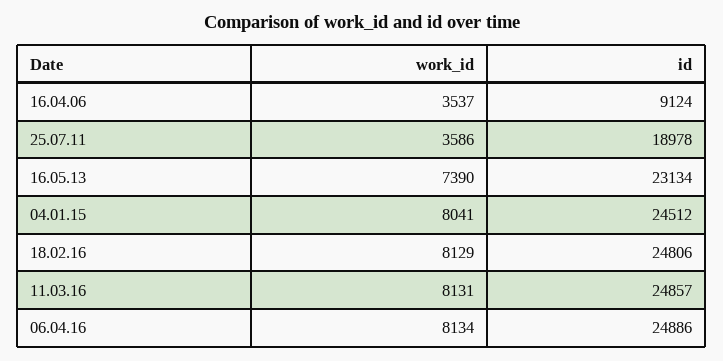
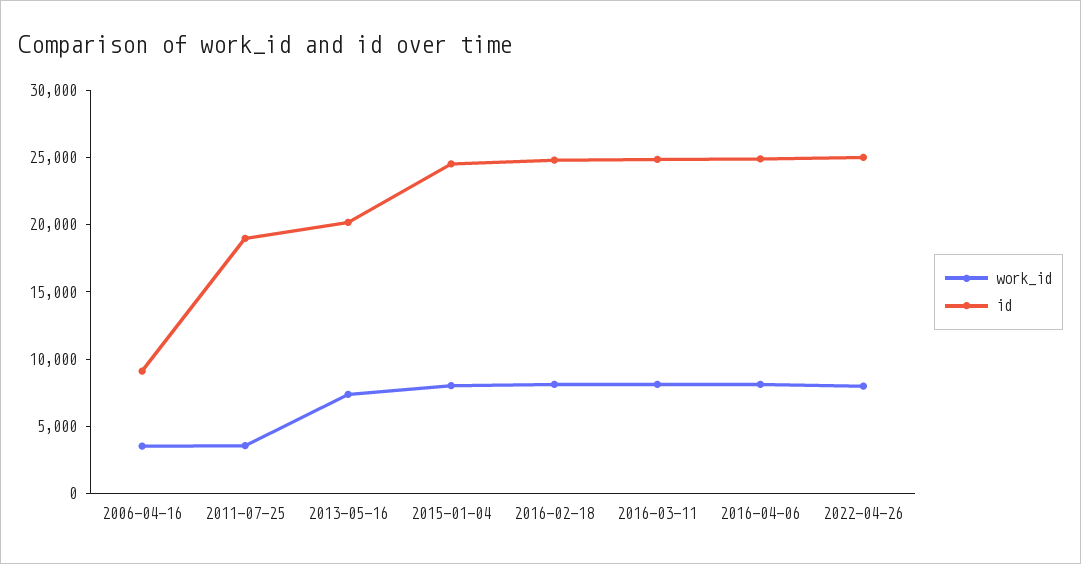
id, 16.05.13: 23134 -> 20000
work_id, 2022-04-26: none -> 8000
id, 2022-04-26: none -> 25000

